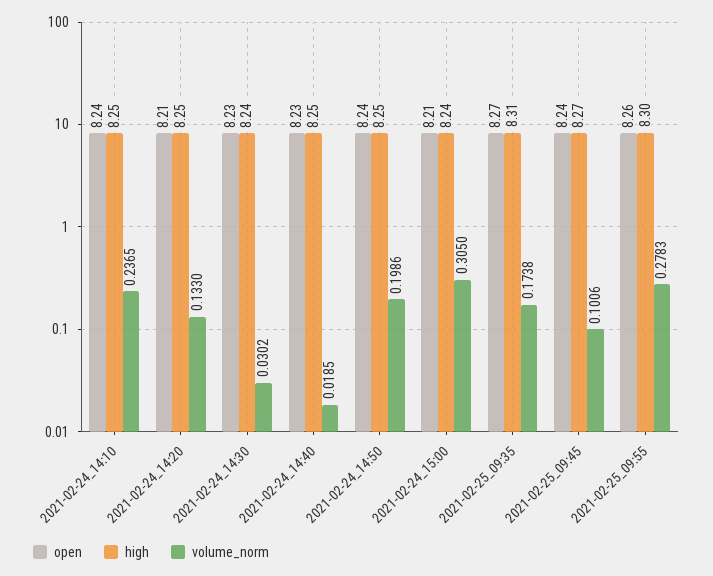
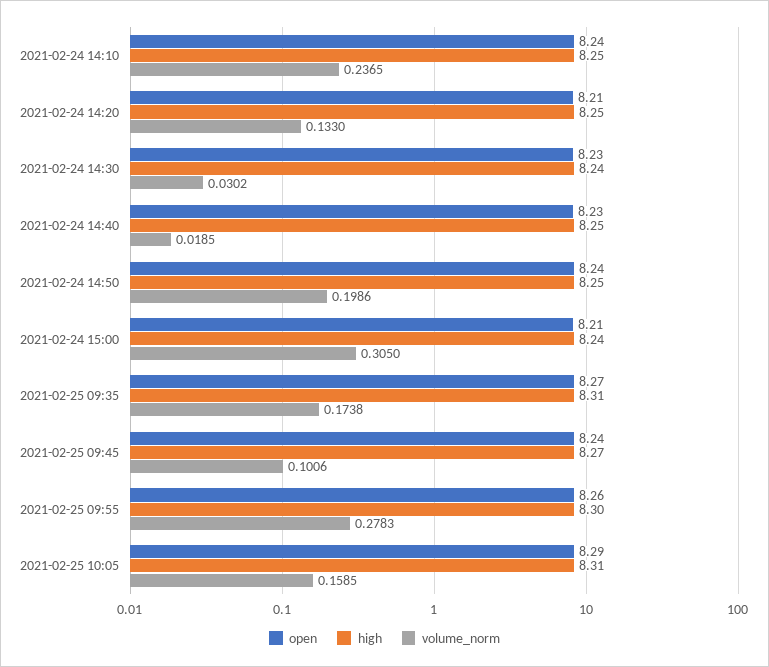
open, 2021-02-25 10:05: none -> 8.29
high, 2021-02-25 10:05: none -> 8.31
volume_norm, 2021-02-25 10:05: none -> 0.1585

